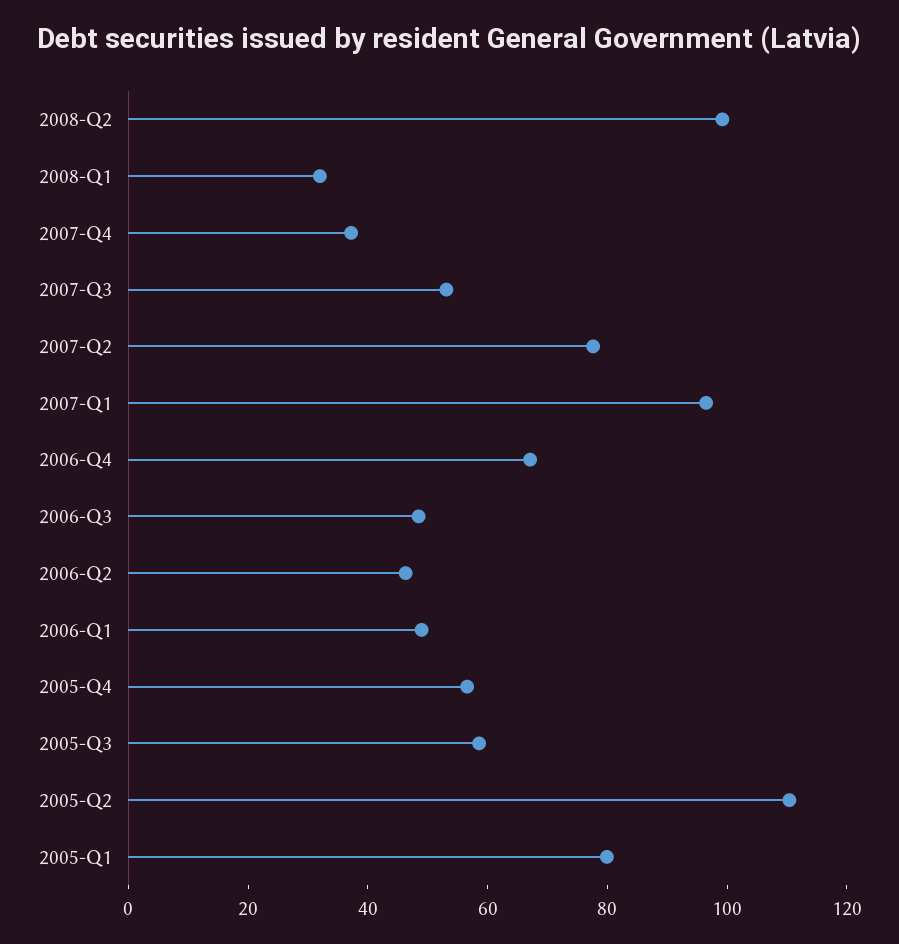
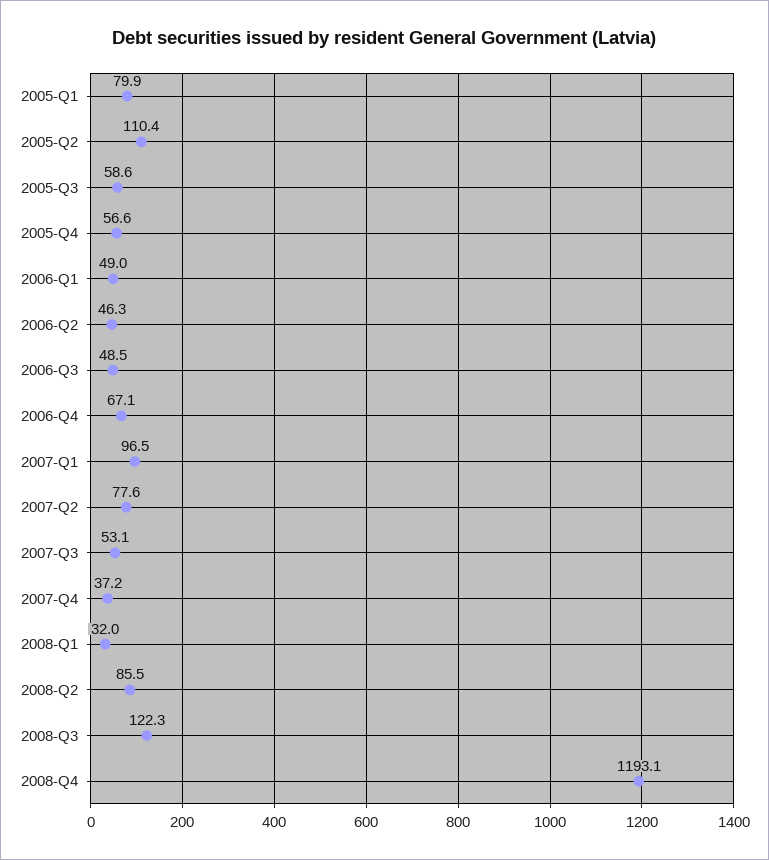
2008-Q2: 100 -> 85.5
2008-Q3: none -> 122.3
2008-Q4: none -> 1193.1

